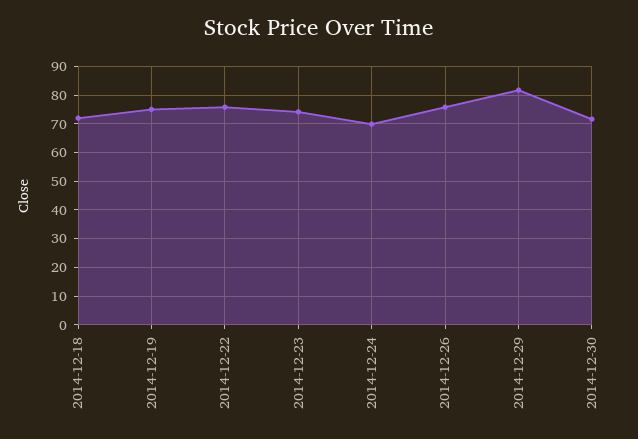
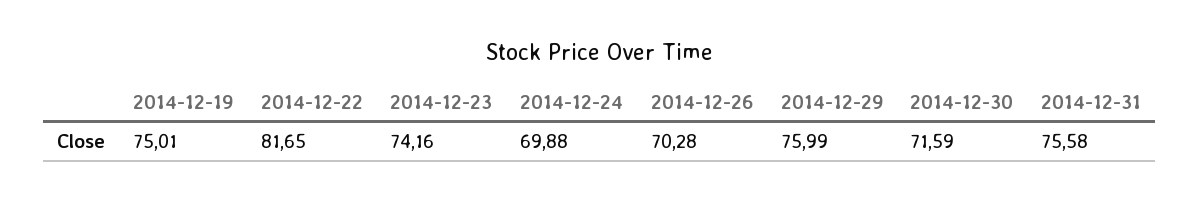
2014-12-18: 72.5 -> none
2014-12-22: 75 -> 81.65
2014-12-26: 75 -> 70.28
2014-12-29: 82.5 -> 75.99
2014-12-31: none -> 75.58

